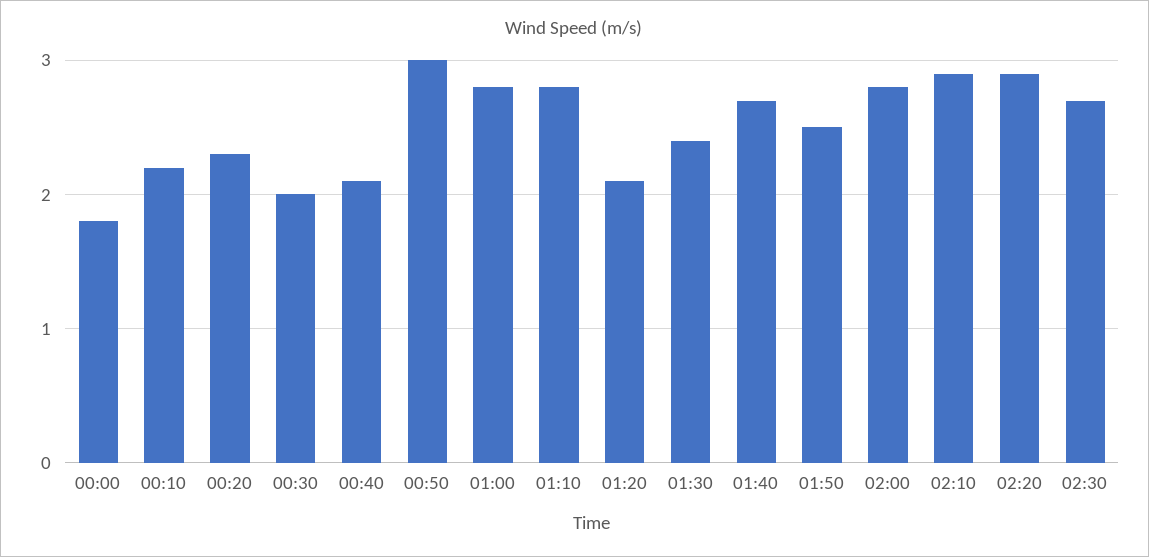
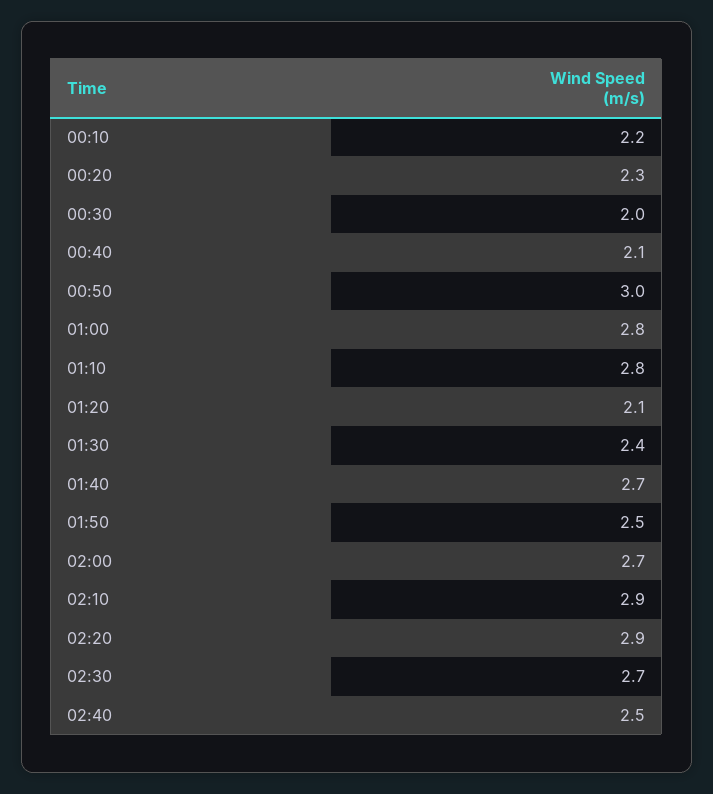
00:00: 1.8 -> none
02:00: 2.8 -> 2.7
02:40: none -> 2.5

